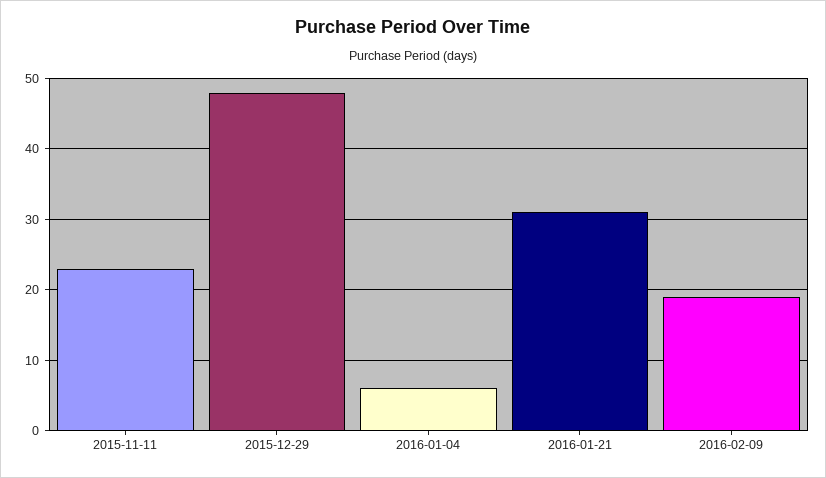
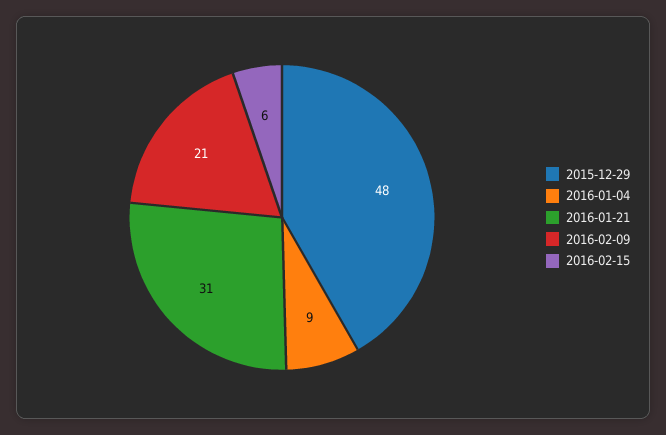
2015-11-11: 23 -> none
2016-01-04: 6 -> 9
2016-02-09: 19 -> 21
2016-02-15: none -> 6

